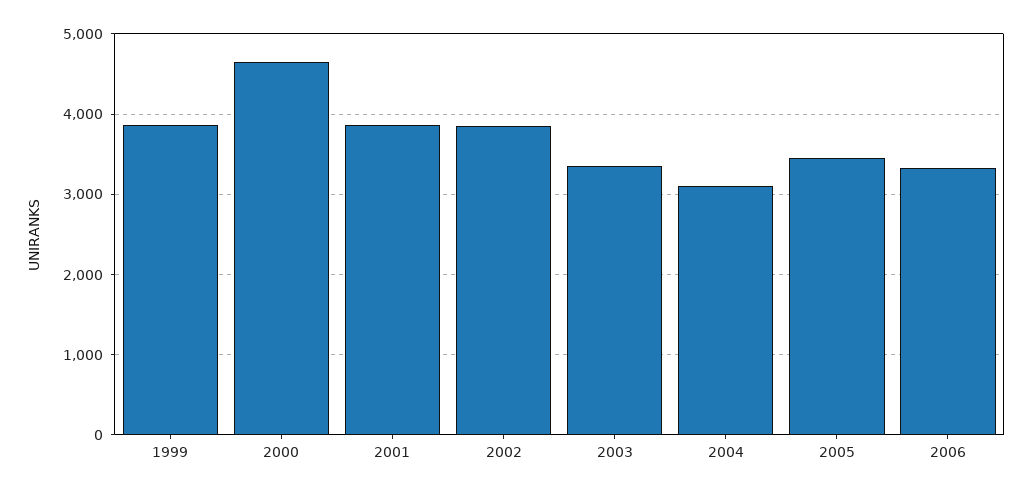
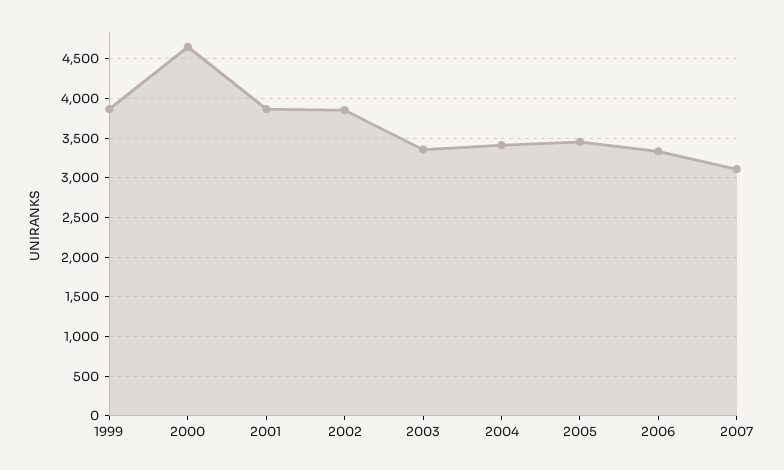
2004: 3100 -> 3400
2007: none -> 3100

